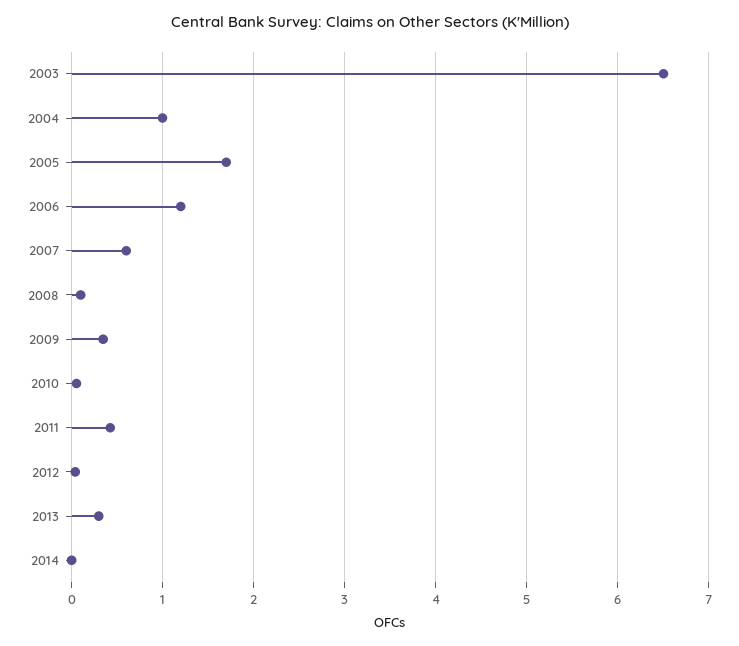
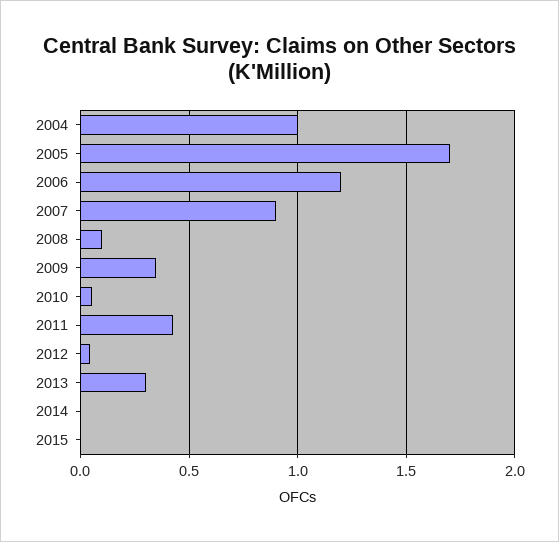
2003: 6.5 -> none
2007: 0.6 -> 0.9
2015: none -> 0

